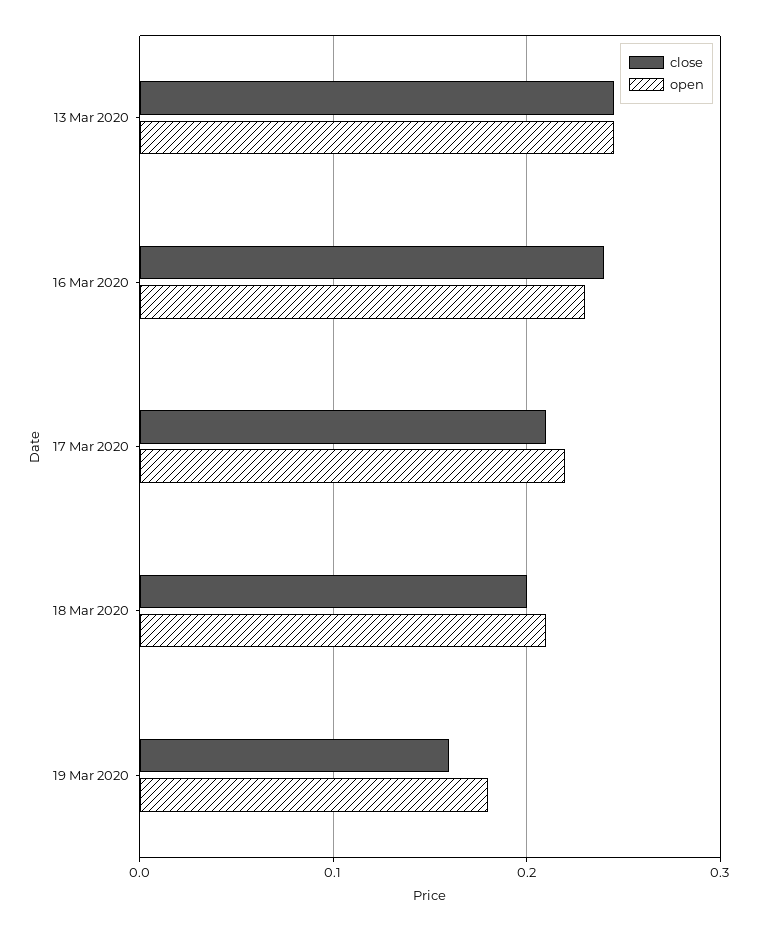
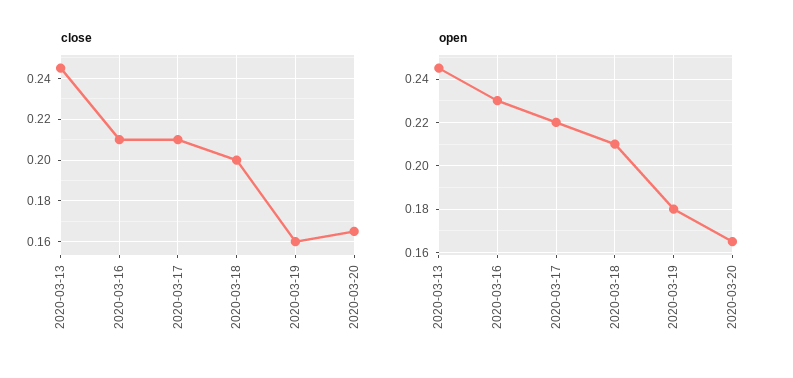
close, 16 Mar 2020: 0.24 -> 0.21
close, 2020-03-20: none -> 0.165
open, 2020-03-20: none -> 0.165

